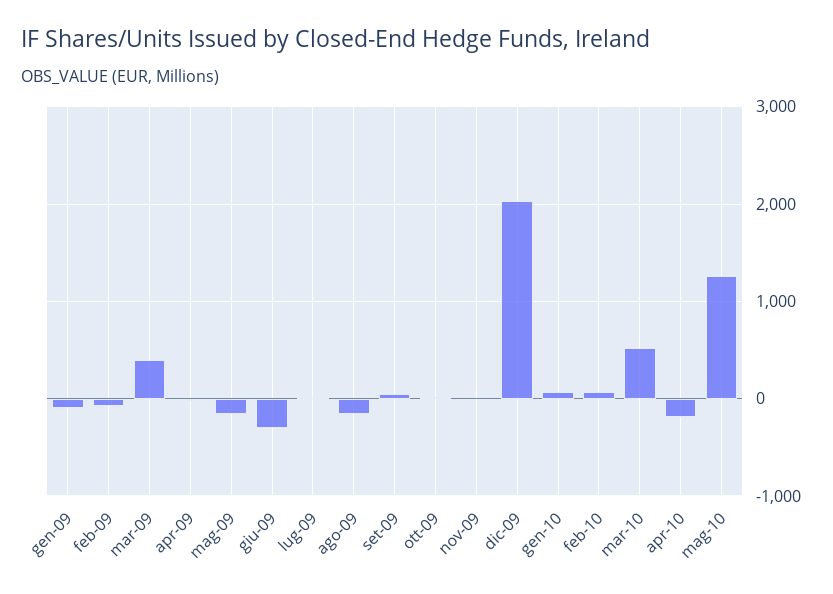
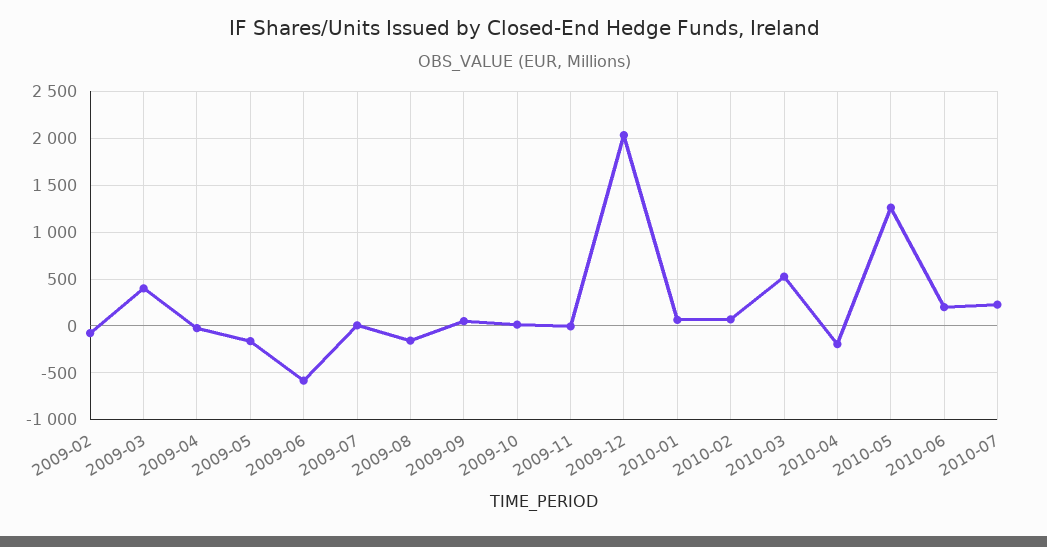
gen-09: -100 -> none
giu-09: -300 -> -600
2010-06: none -> 200
2010-07: none -> 200

